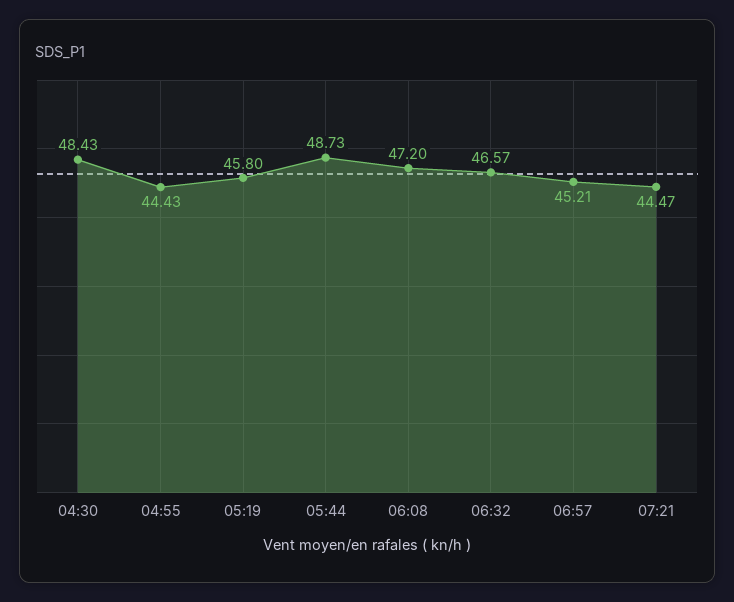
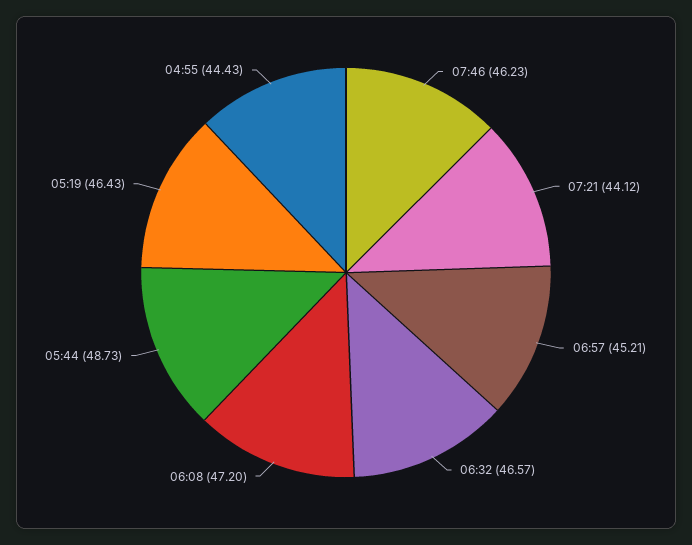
04:30: 48.43 -> none
05:19: 45.8 -> 46.43
07:21: 44.47 -> 44.12
07:46: none -> 46.23

